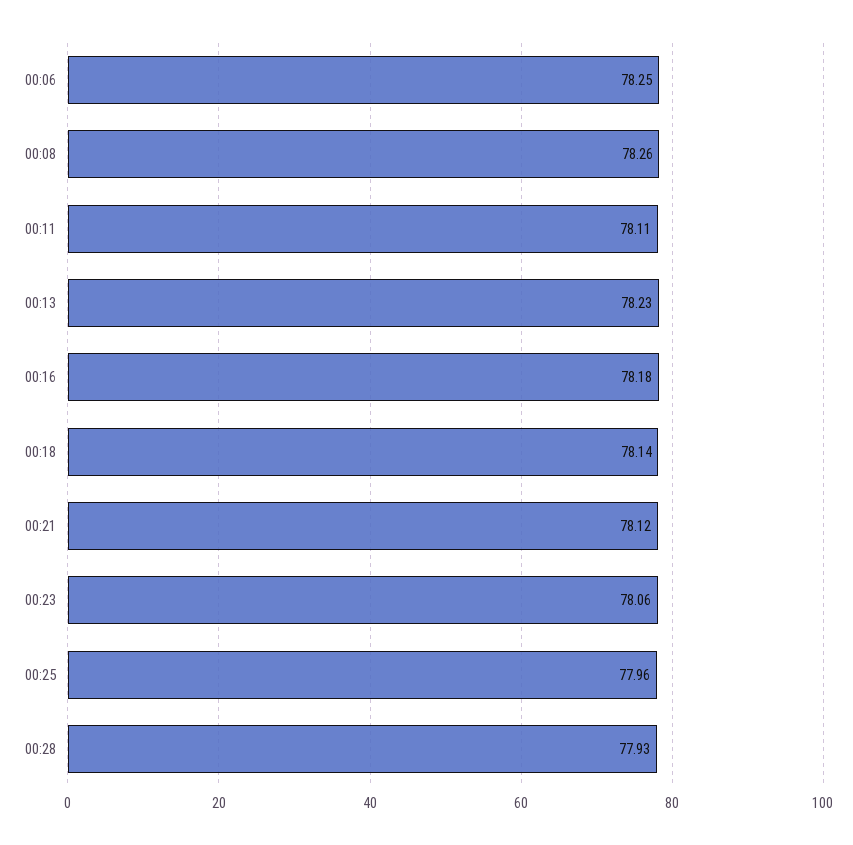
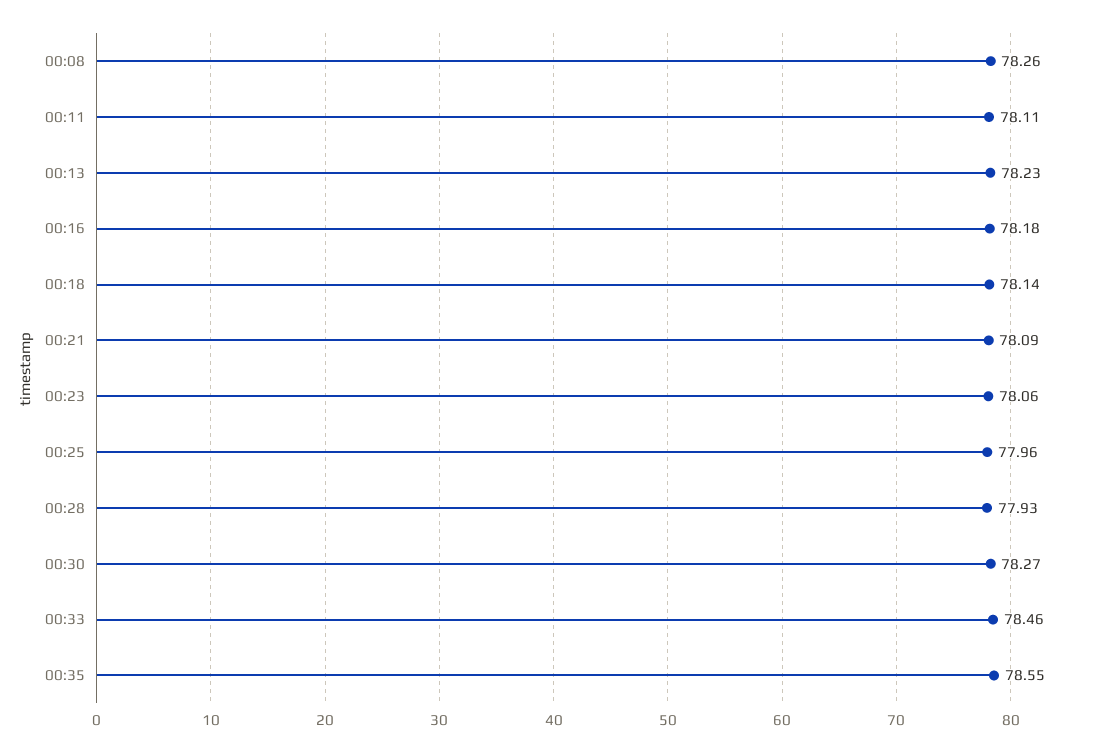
00:06: 78.25 -> none
00:21: 78.12 -> 78.09
00:30: none -> 78.27
00:33: none -> 78.46
00:35: none -> 78.55

